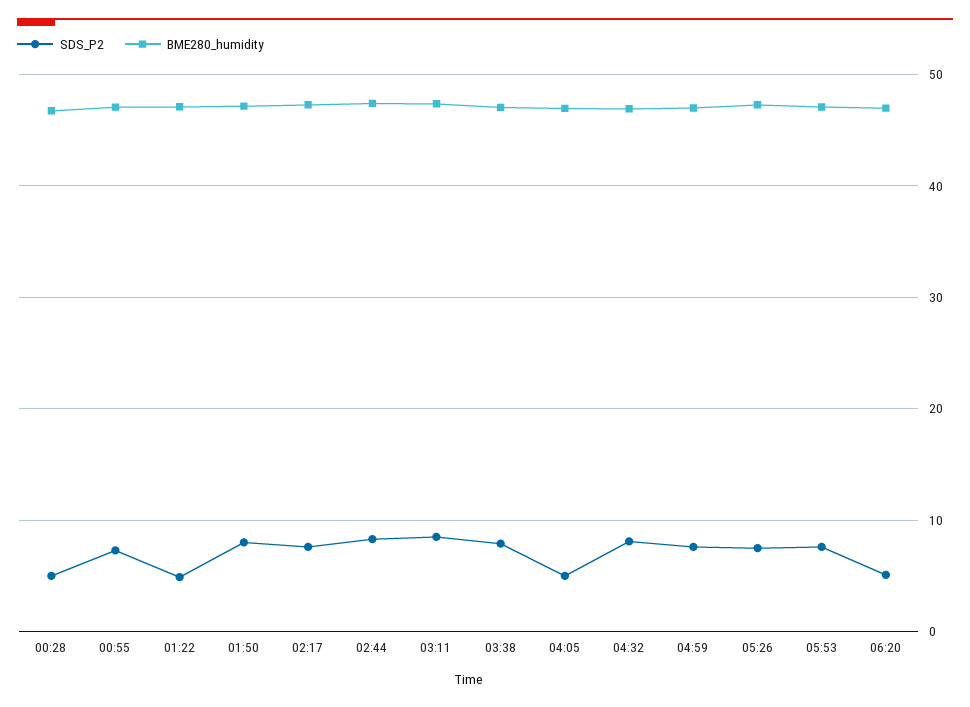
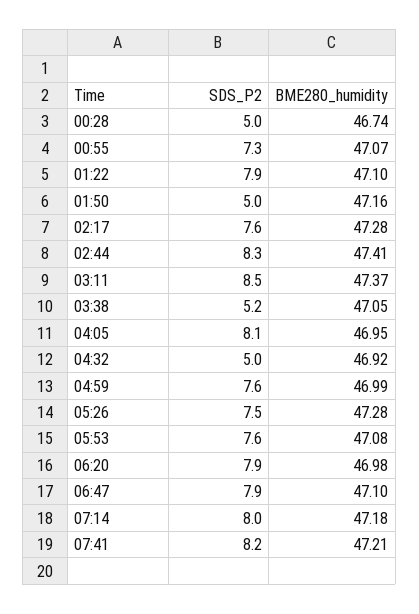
SDS_P2, 01:22: 5 -> 7.9
SDS_P2, 01:50: 8 -> 5
SDS_P2, 03:38: 8 -> 5.2
SDS_P2, 04:05: 5 -> 8.1
SDS_P2, 04:32: 8 -> 5
SDS_P2, 06:20: 5 -> 7.9
SDS_P2, 06:47: none -> 7.9
BME280_humidity, 06:47: none -> 47.1
SDS_P2, 07:14: none -> 8
BME280_humidity, 07:14: none -> 47.18
SDS_P2, 07:41: none -> 8.2
BME280_humidity, 07:41: none -> 47.21

